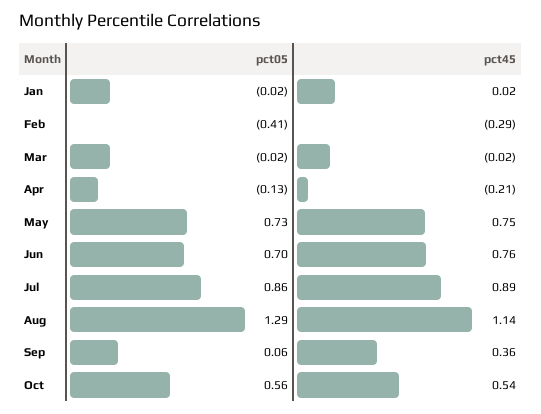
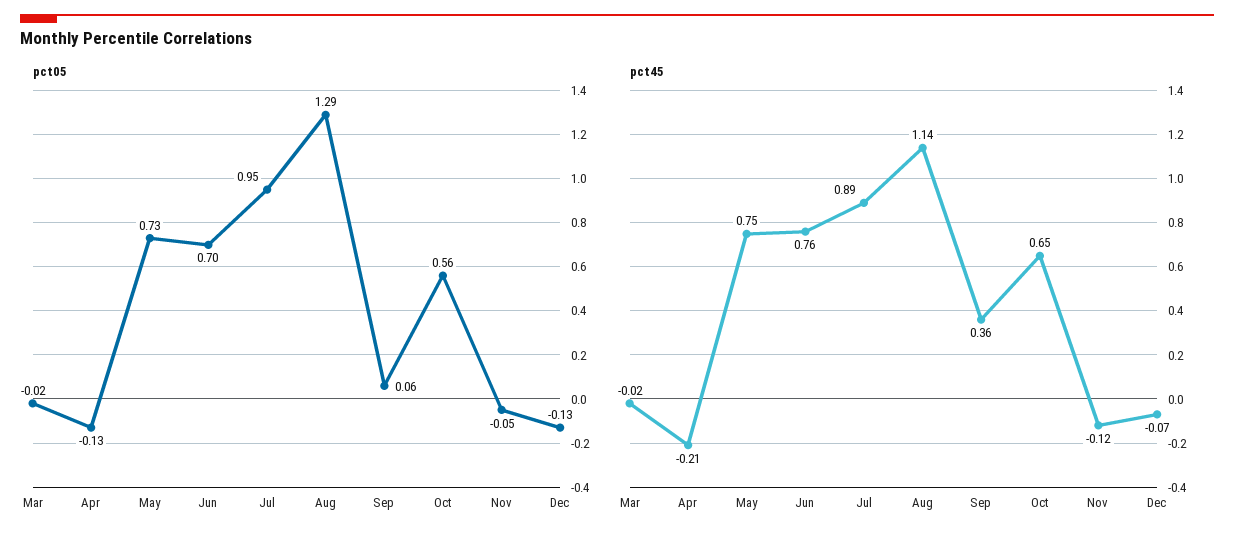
pct05, Jan: -0.02 -> none
pct45, Jan: 0.02 -> none
pct05, Feb: -0.41 -> none
pct45, Feb: -0.29 -> none
pct05, Jul: 0.86 -> 0.95
pct45, Oct: 0.54 -> 0.65
pct05, Nov: none -> -0.05
pct05, Dec: none -> -0.13
pct45, Nov: none -> -0.12
pct45, Dec: none -> -0.07

